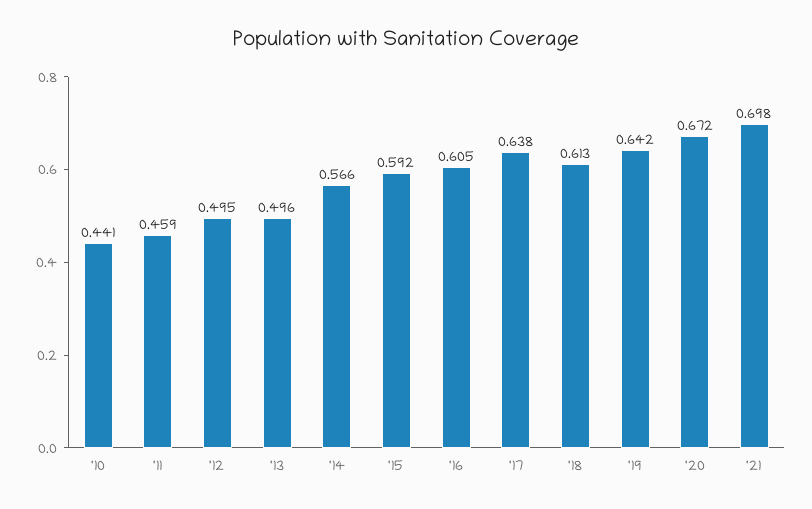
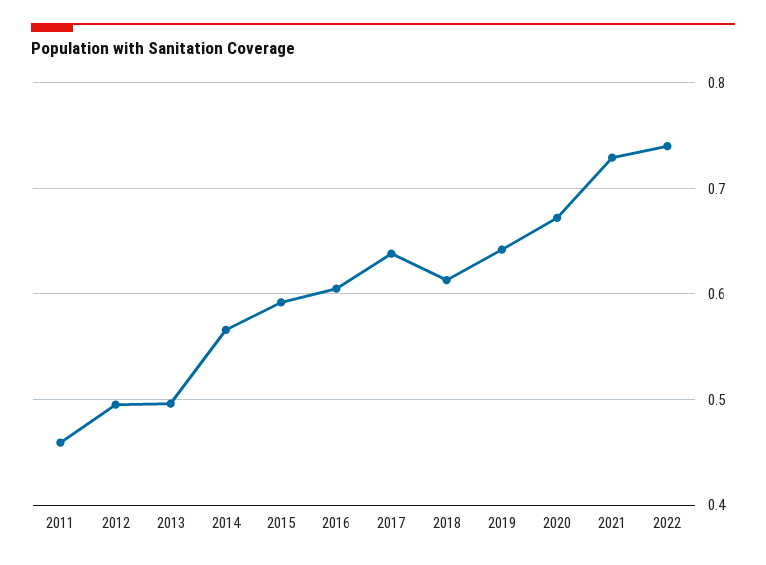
'10: 0.441 -> none
'21: 0.698 -> 0.73
2022: none -> 0.74

